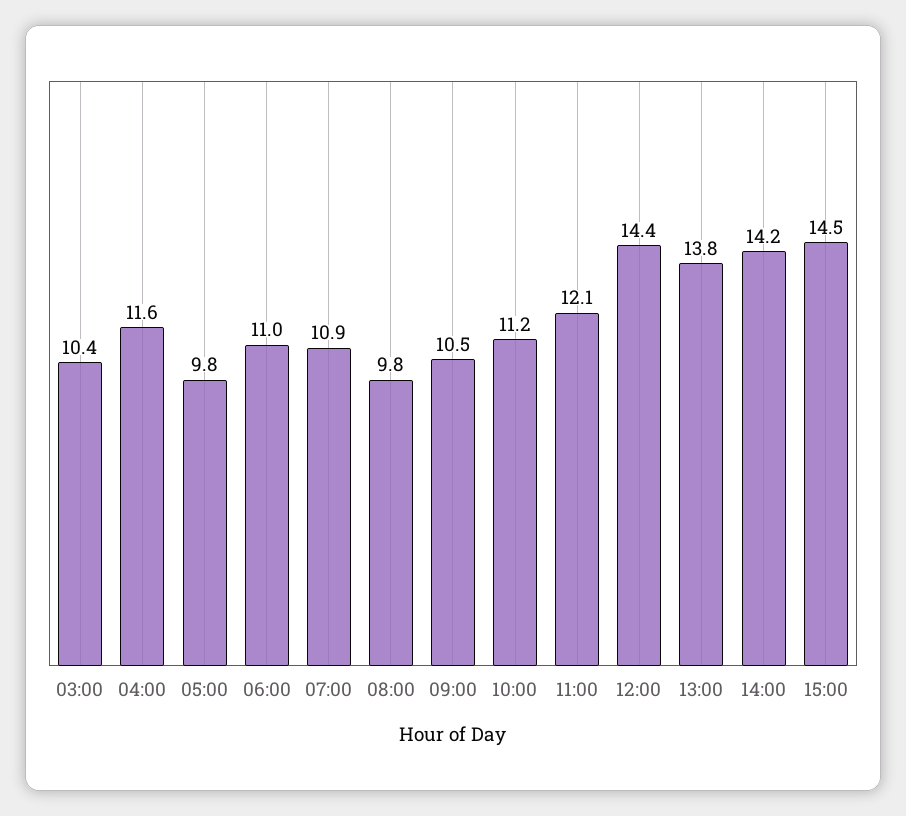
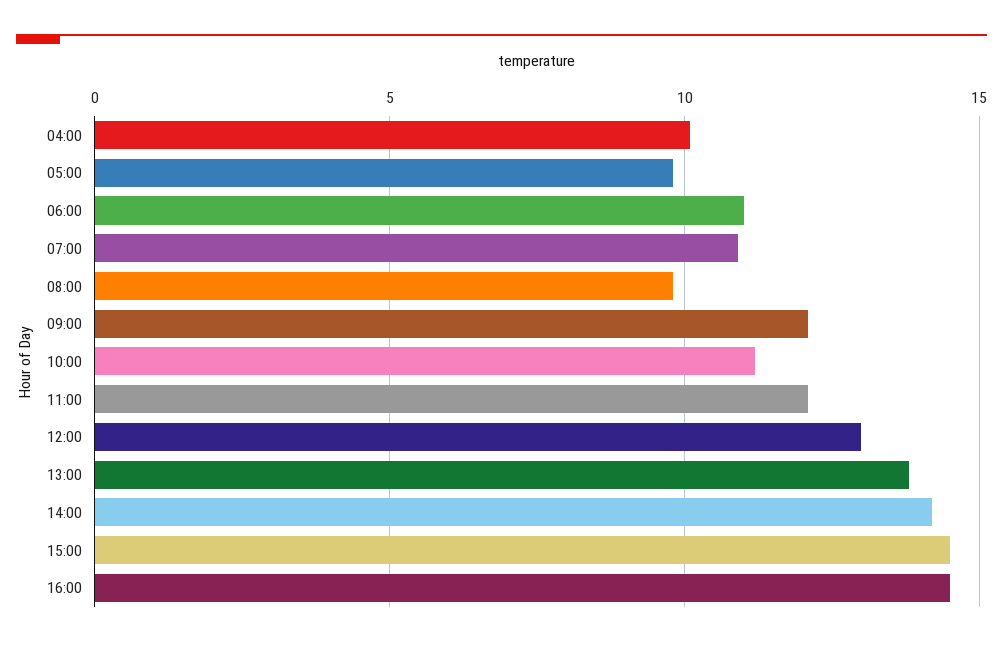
03:00: 10.4 -> none
04:00: 11.6 -> 10
09:00: 10.5 -> 12
12:00: 14.4 -> 13
16:00: none -> 14.5

